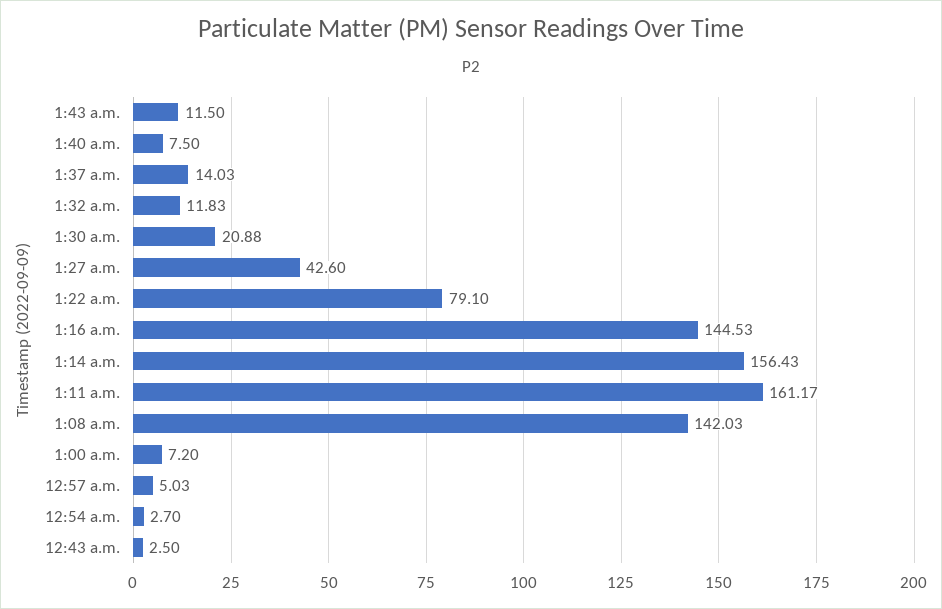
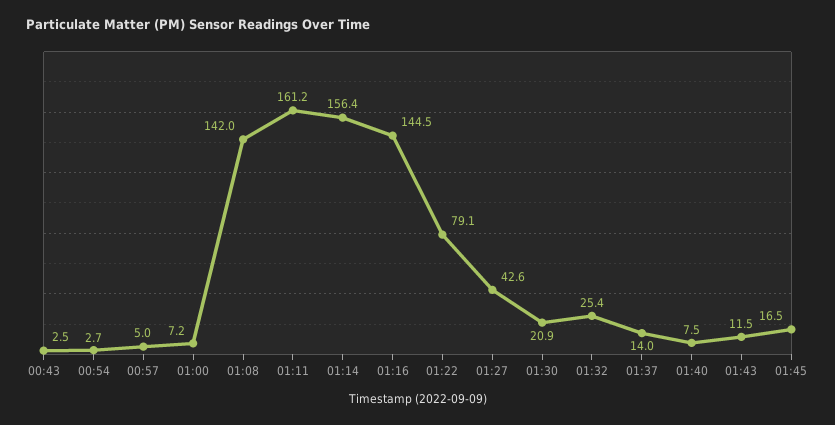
1:32 a.m.: 11.83 -> 25.4
01:45: none -> 16.5

